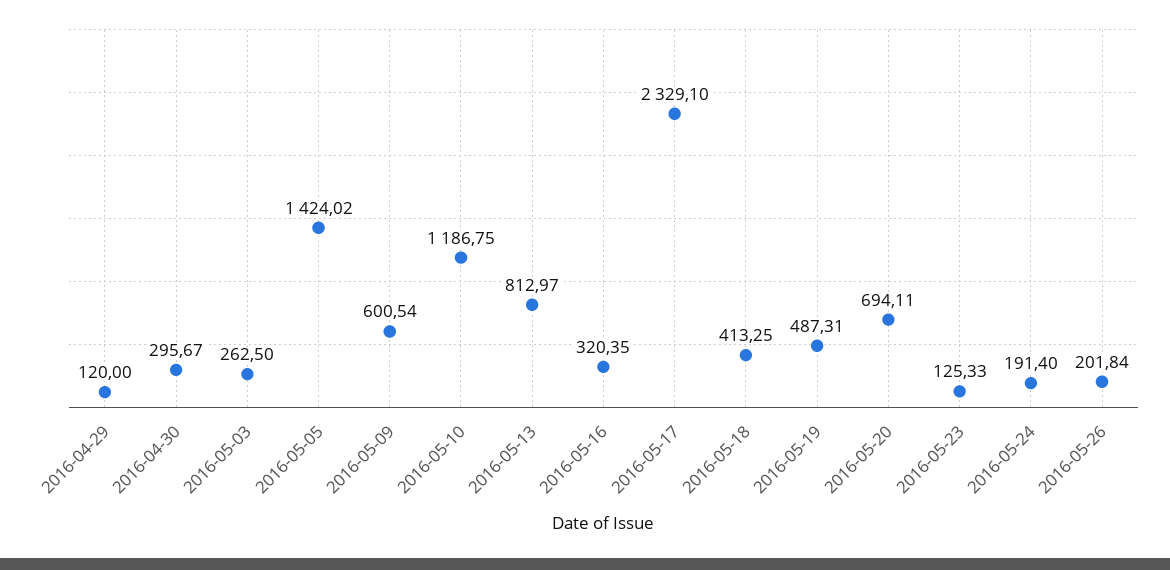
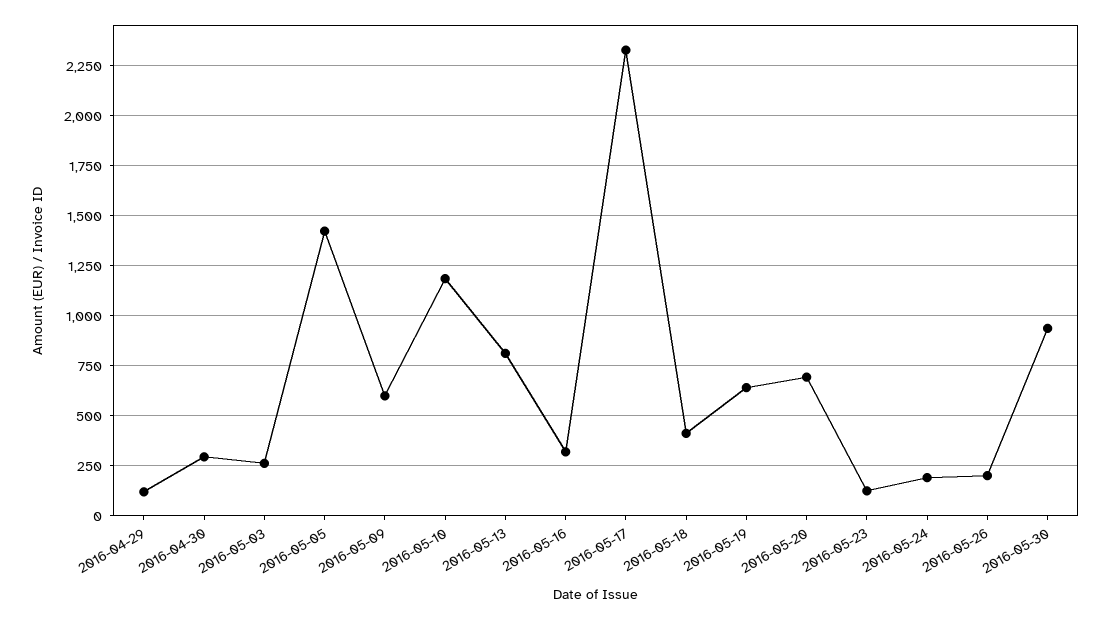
2016-05-19: 487.31 -> 650
2016-05-30: none -> 950

